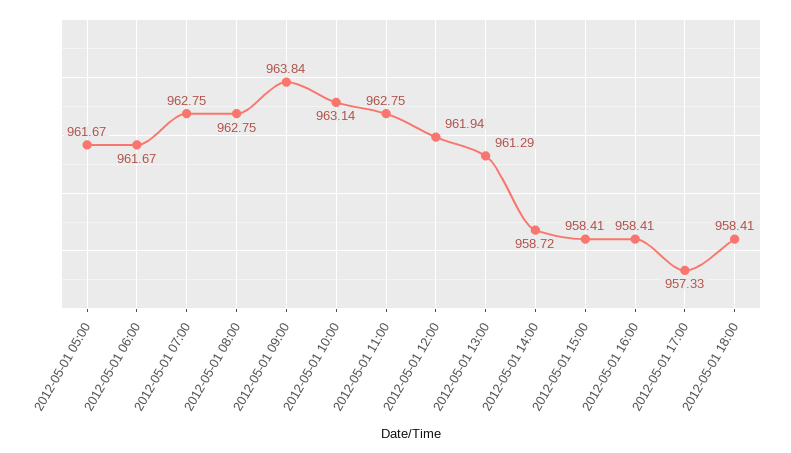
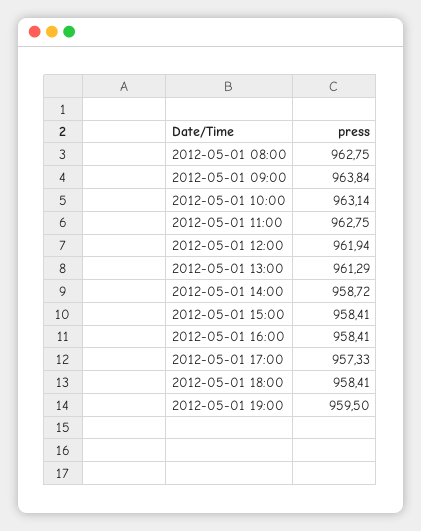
2012-05-01 05:00: 961.67 -> none
2012-05-01 06:00: 961.67 -> none
2012-05-01 07:00: 962.75 -> none
2012-05-01 19:00: none -> 959.5

